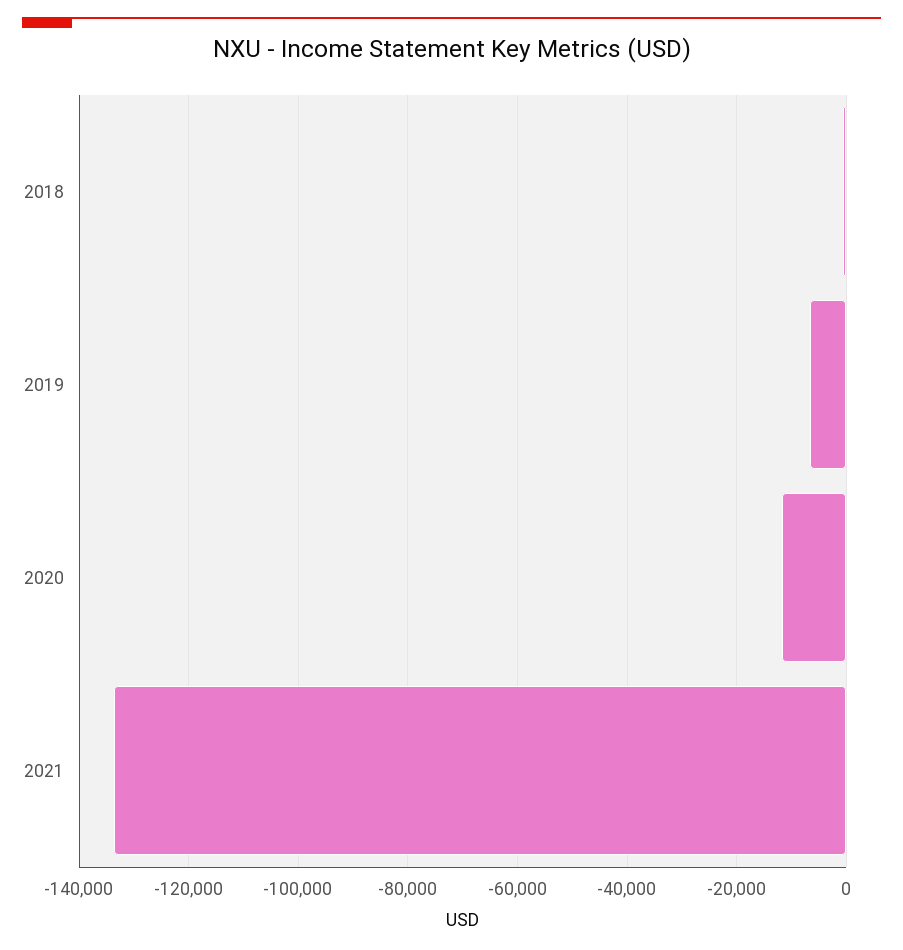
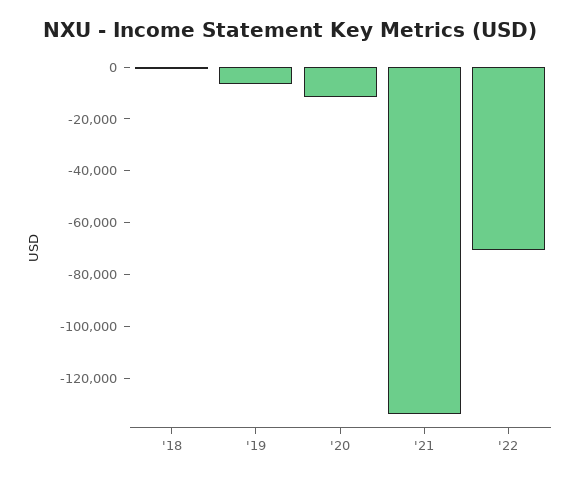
'22: none -> -70000

